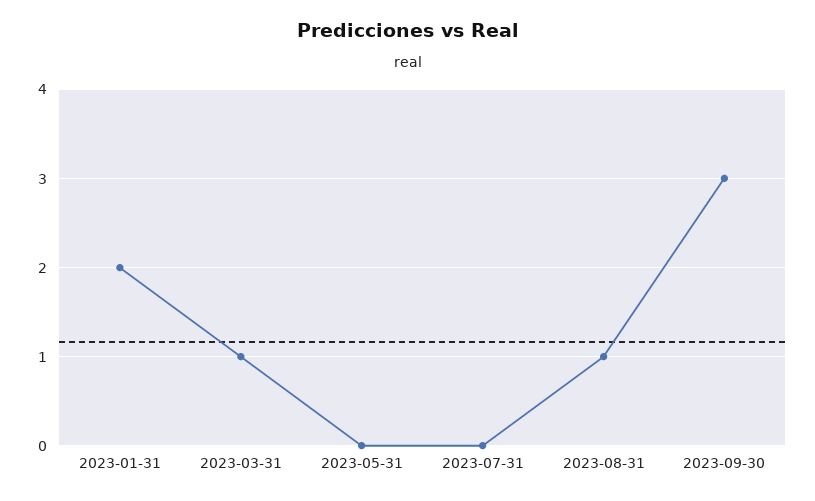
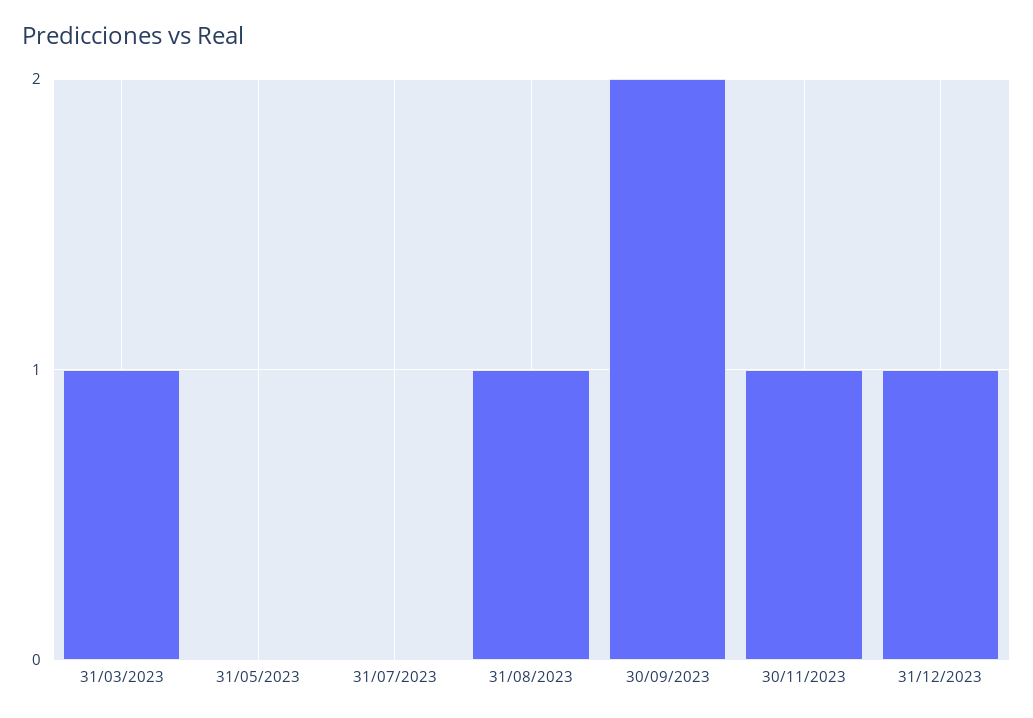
2023-01-31: 2 -> none
2023-09-30: 3 -> 2
30/11/2023: none -> 1
31/12/2023: none -> 1

